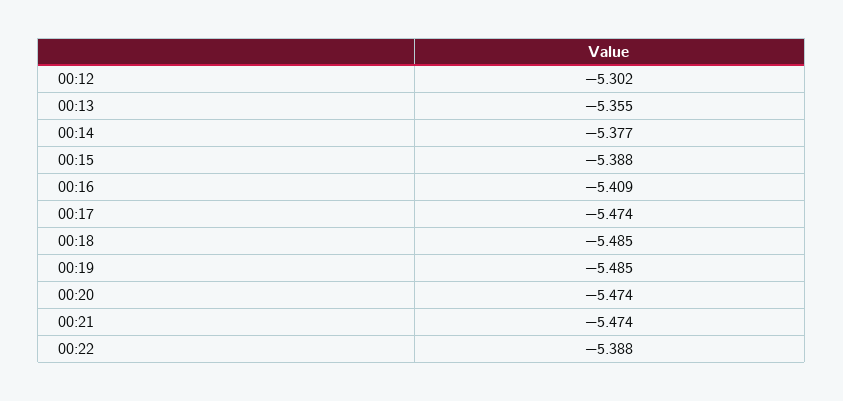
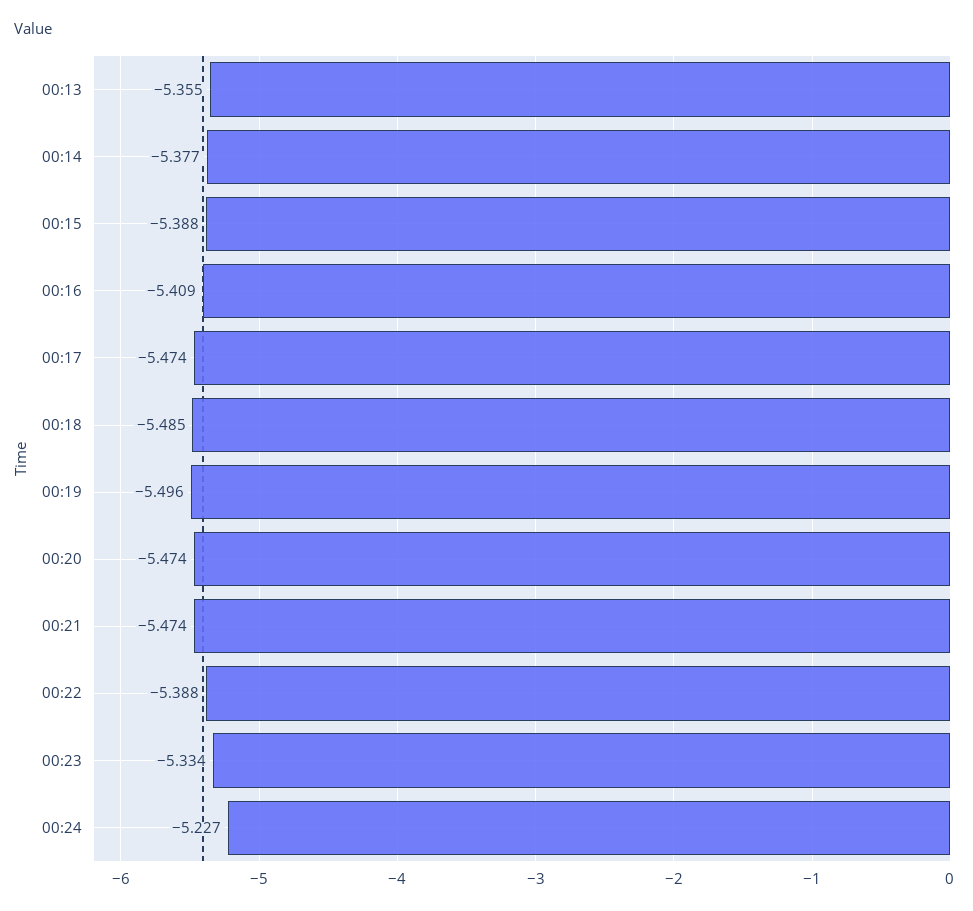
00:12: -5.302 -> none
00:19: -5.485 -> -5.496
00:23: none -> -5.334
00:24: none -> -5.227

